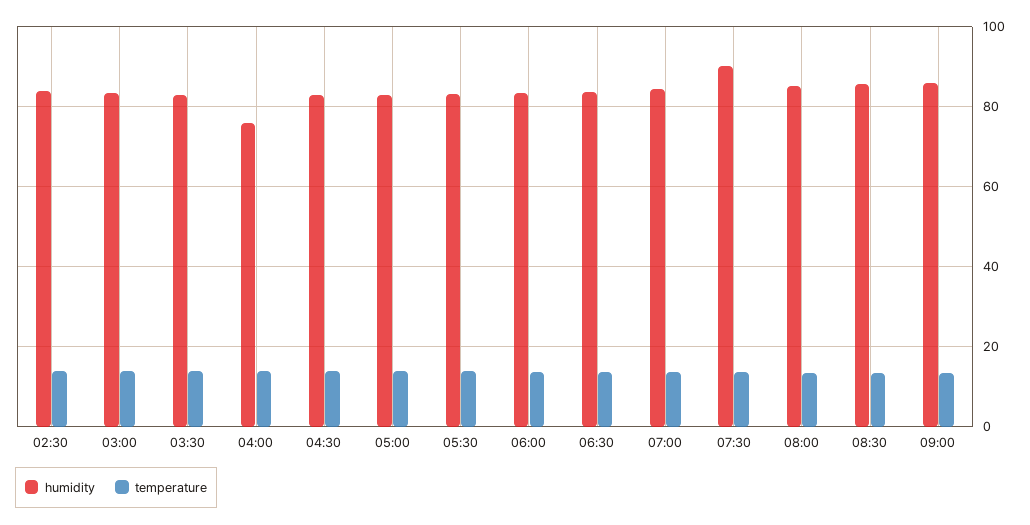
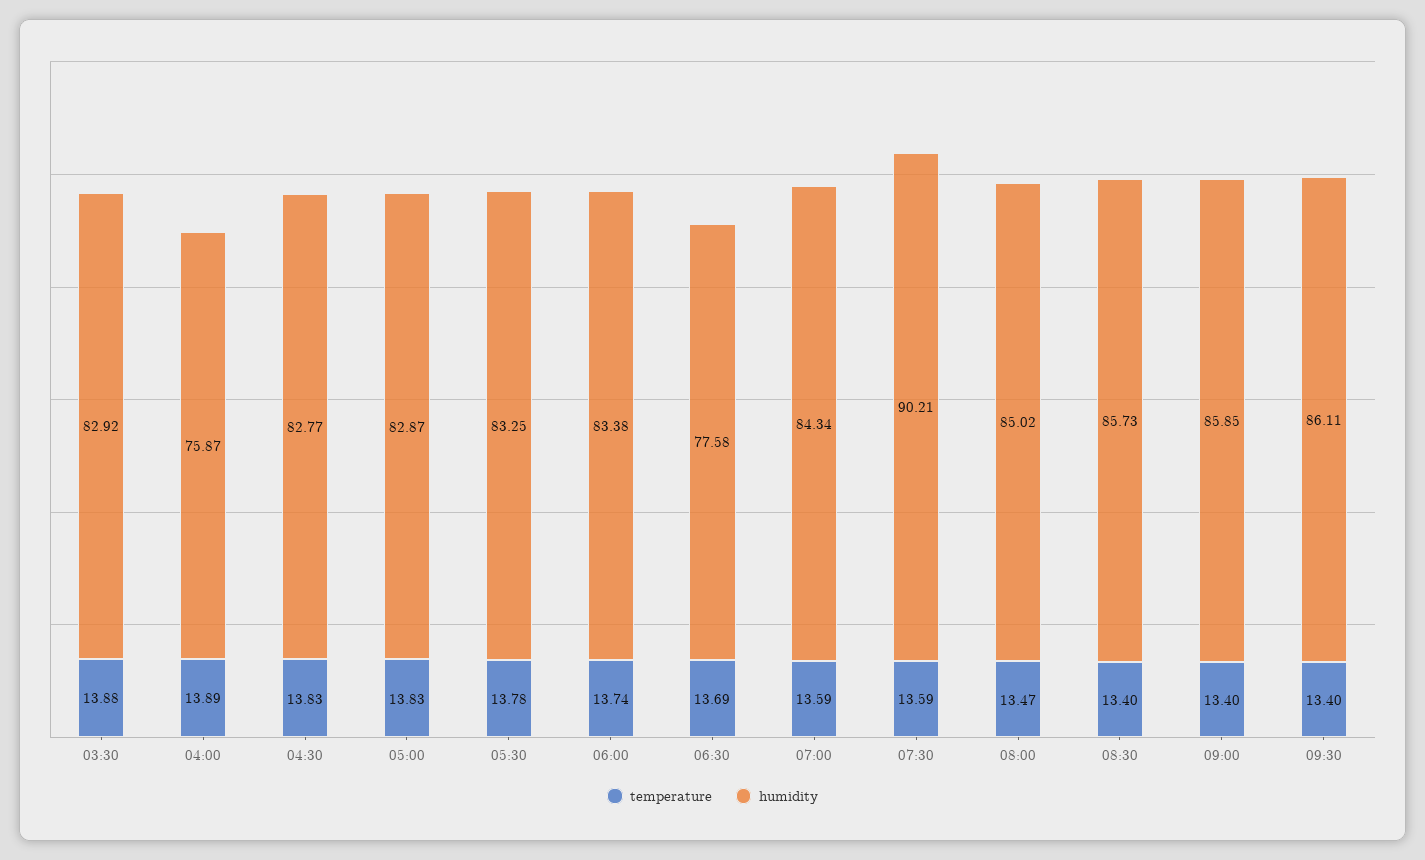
humidity, 02:30: 84 -> none
temperature, 02:30: 14 -> none
humidity, 03:00: 84 -> none
temperature, 03:00: 14 -> none
humidity, 06:30: 84 -> 77.58
temperature, 09:30: none -> 13.4
humidity, 09:30: none -> 86.11

